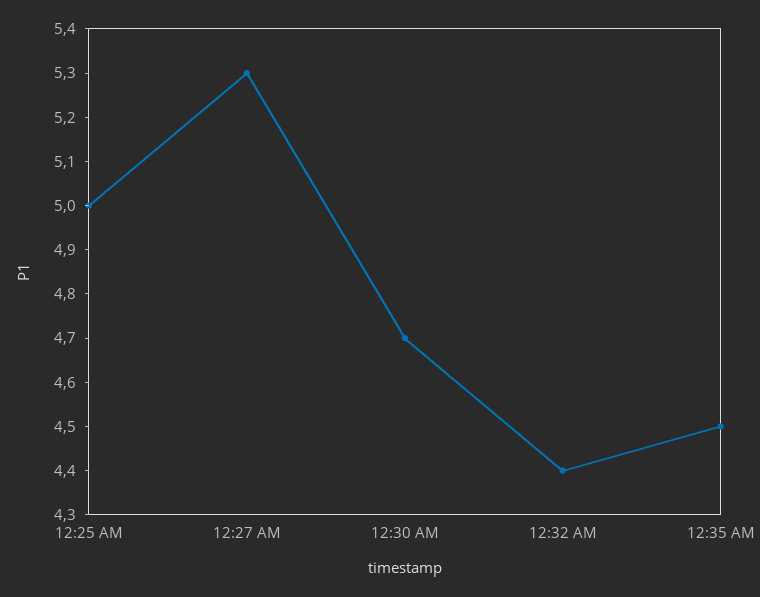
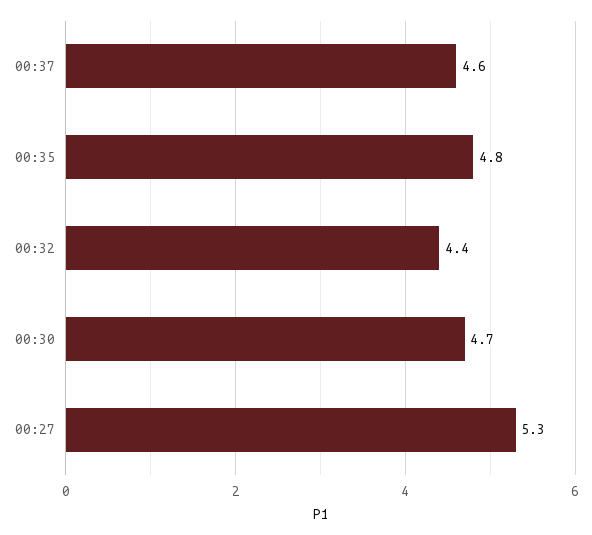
12:25 AM: 5 -> none
12:35 AM: 4.5 -> 4.8
00:37: none -> 4.6

